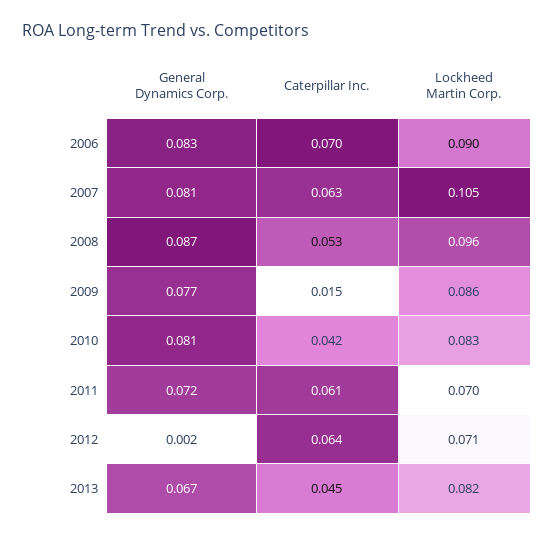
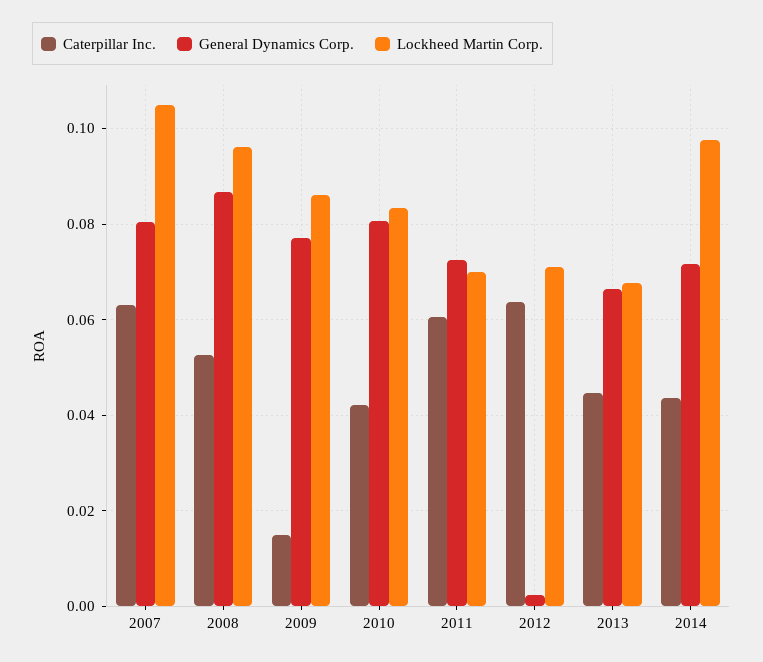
General Dynamics Corp., 2006: 0.083 -> none
Caterpillar Inc., 2006: 0.07 -> none
Lockheed Martin Corp., 2006: 0.09 -> none
Lockheed Martin Corp., 2013: 0.082 -> 0.068
Caterpillar Inc., 2014: none -> 0.044
General Dynamics Corp., 2014: none -> 0.072
Lockheed Martin Corp., 2014: none -> 0.098

